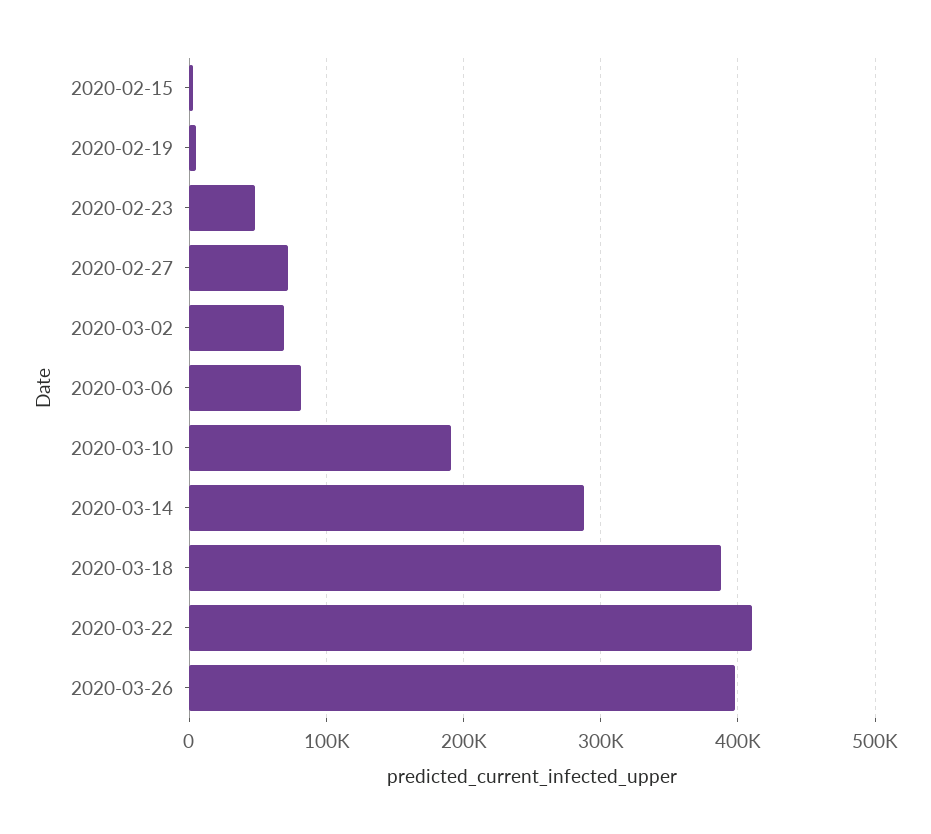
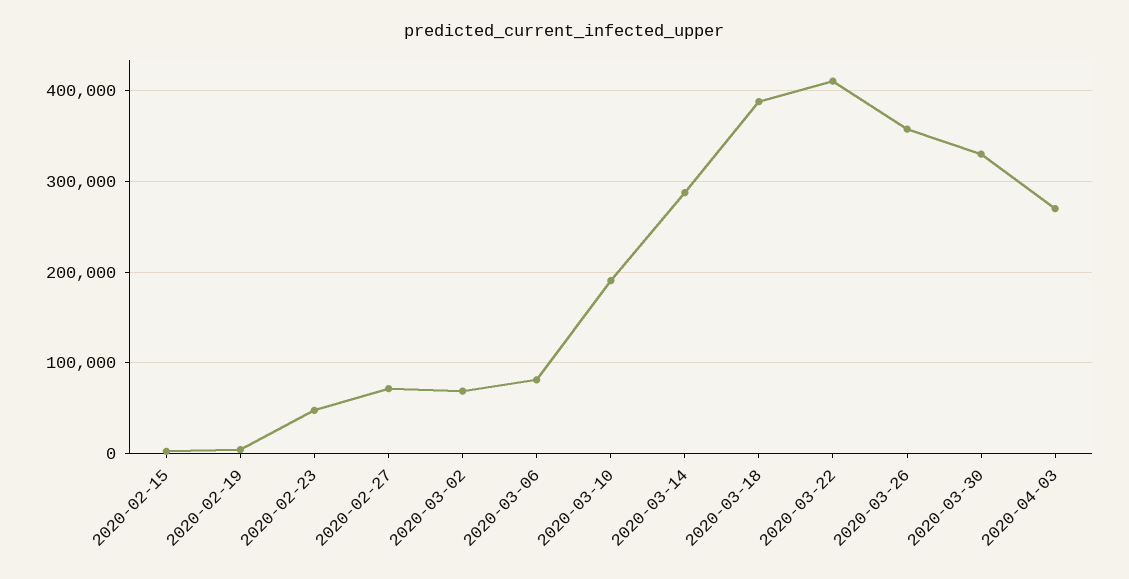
2020-03-26: 400000 -> 360000
2020-03-30: none -> 330000
2020-04-03: none -> 270000

